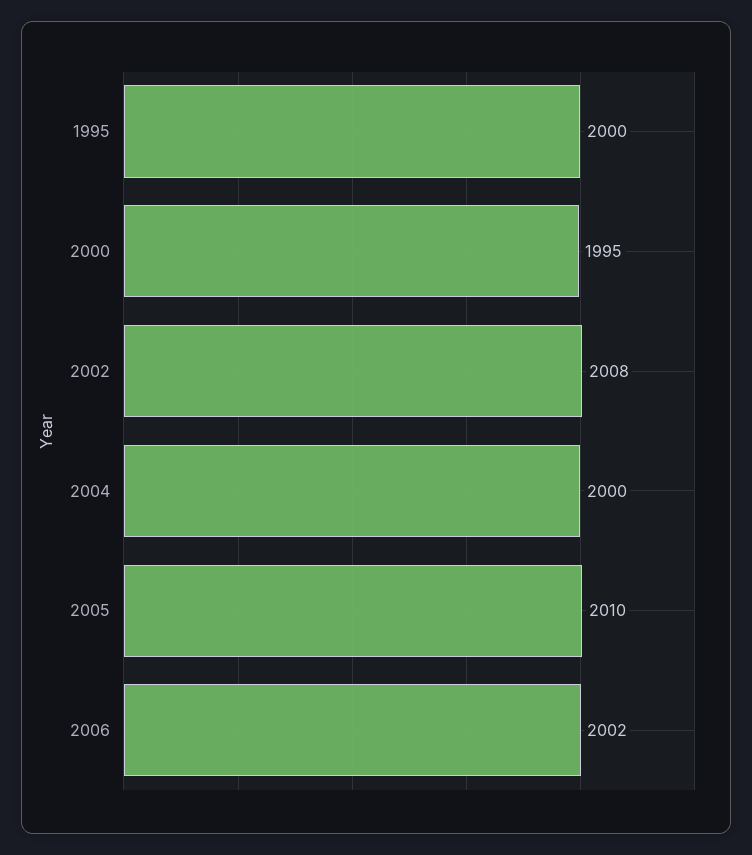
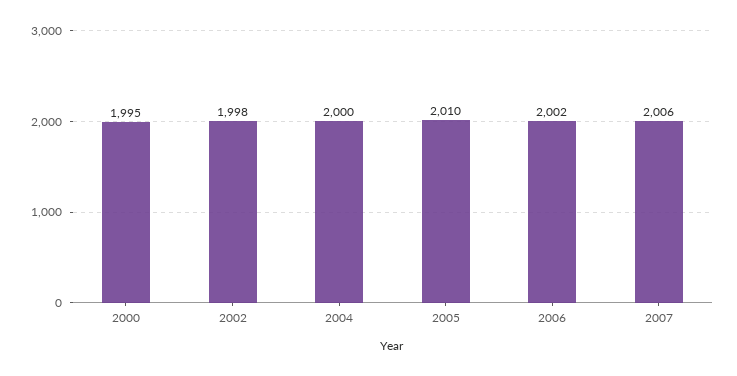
1995: 2000 -> none
2002: 2008 -> 1998
2007: none -> 2006

